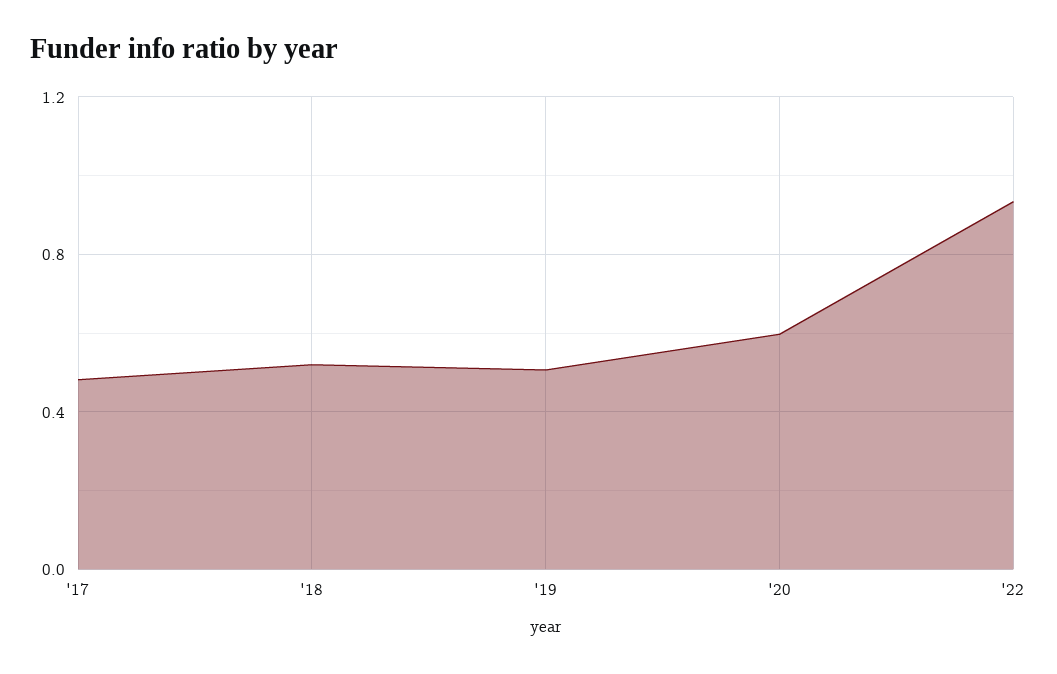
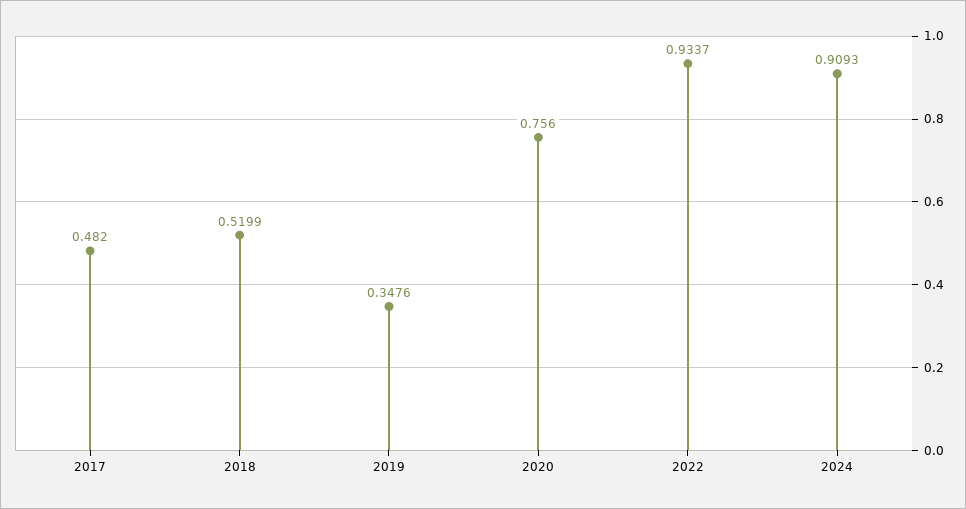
'19: 0.5 -> 0.3476
'20: 0.6 -> 0.756
2024: none -> 0.9093

